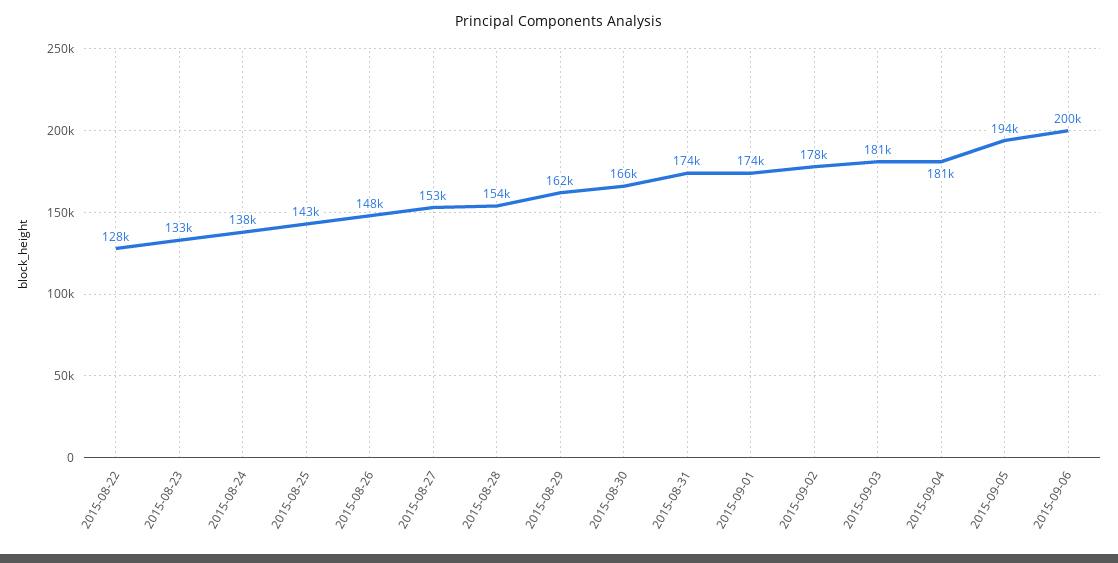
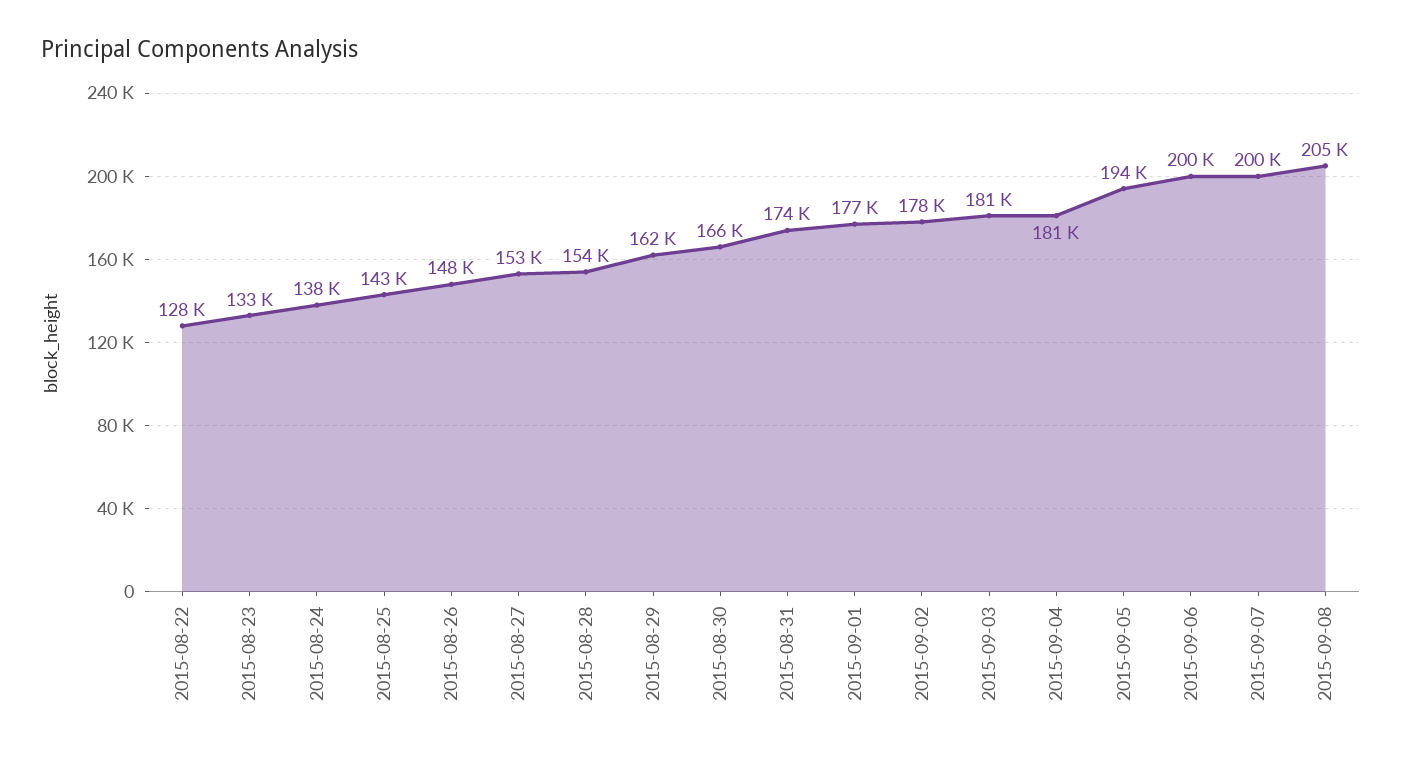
2015-09-01: 174000 -> 177000
2015-09-07: none -> 200000
2015-09-08: none -> 205000

